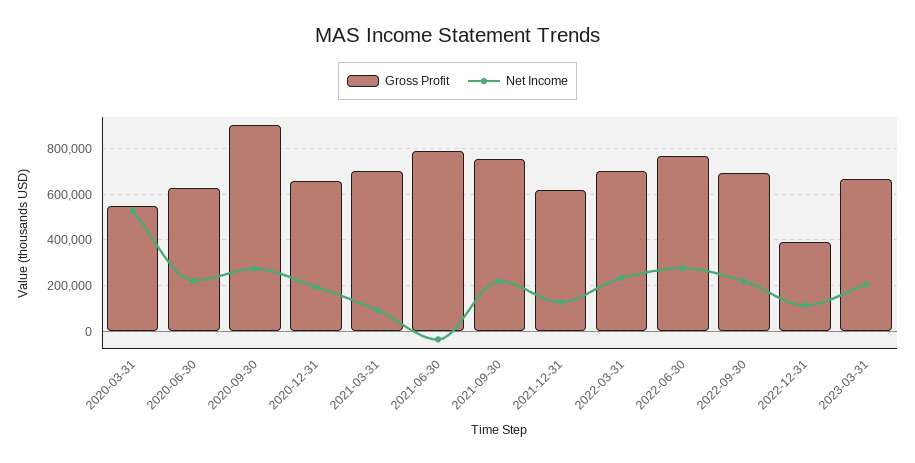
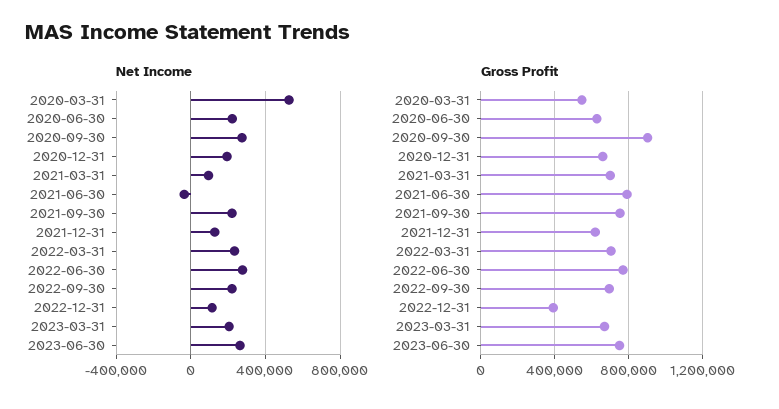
Net Income, 2023-06-30: none -> 250000
Gross Profit, 2023-06-30: none -> 750000

